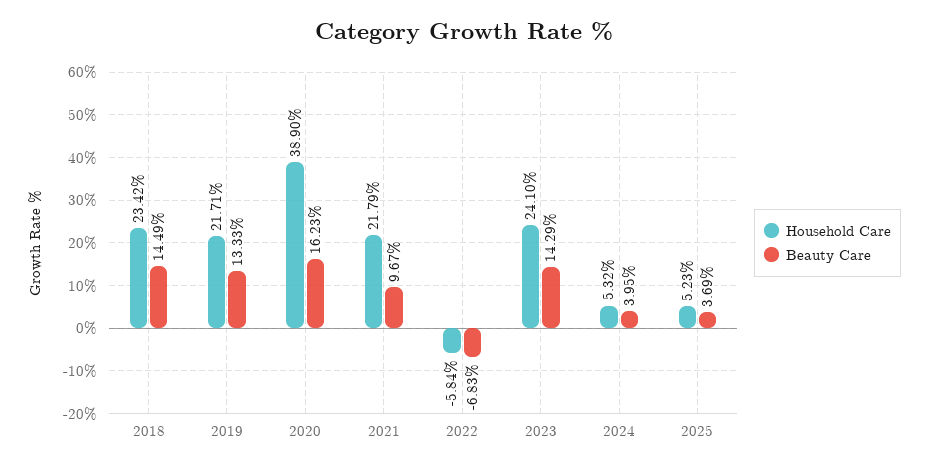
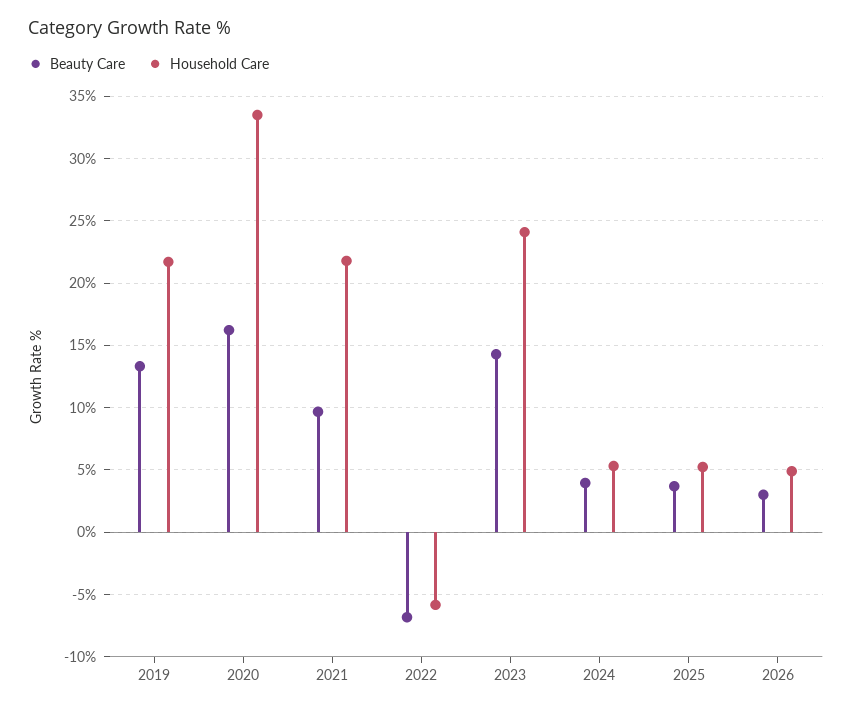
Household Care, 2018: 23.42 -> none
Beauty Care, 2018: 14.49 -> none
Household Care, 2020: 38.9 -> 33.5
Beauty Care, 2026: none -> 3
Household Care, 2026: none -> 5

